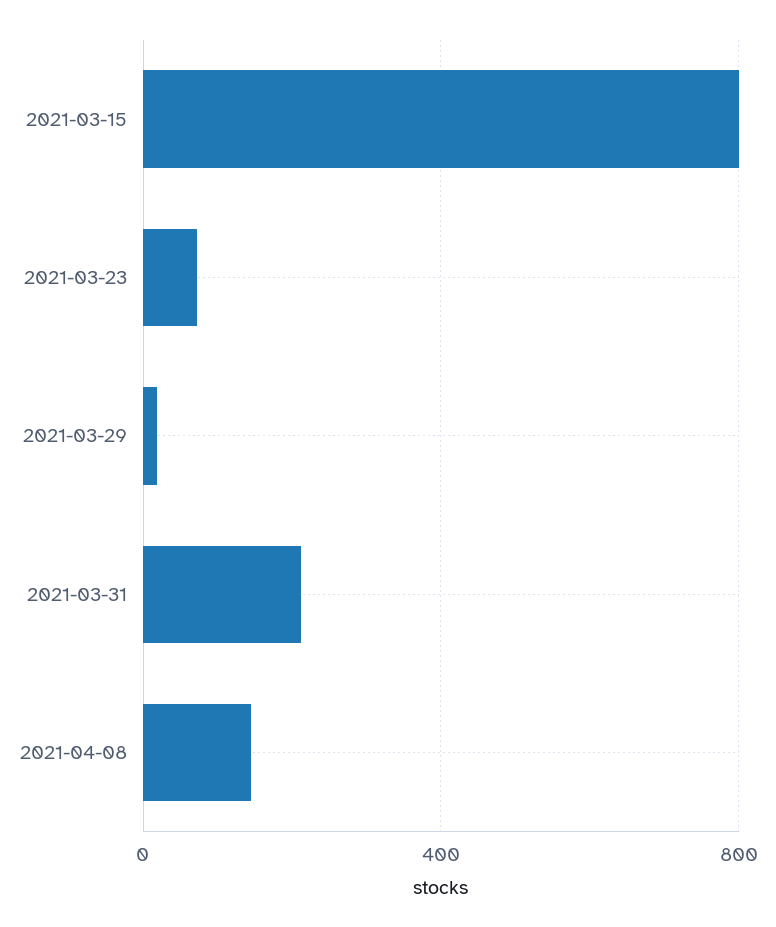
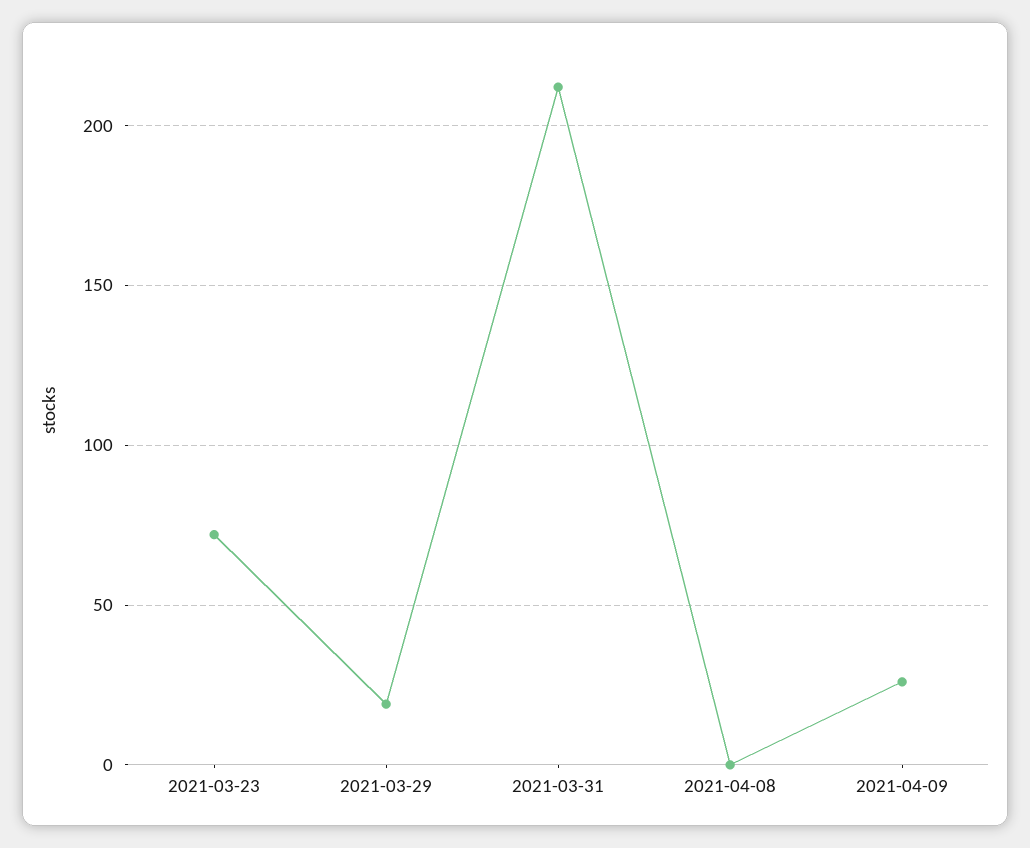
2021-03-15: 800 -> none
2021-04-08: 150 -> 0
2021-04-09: none -> 25

